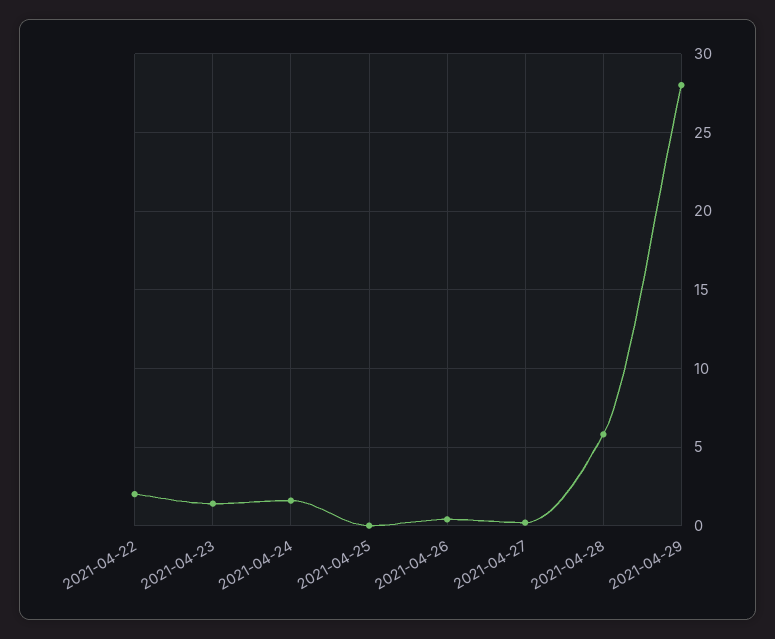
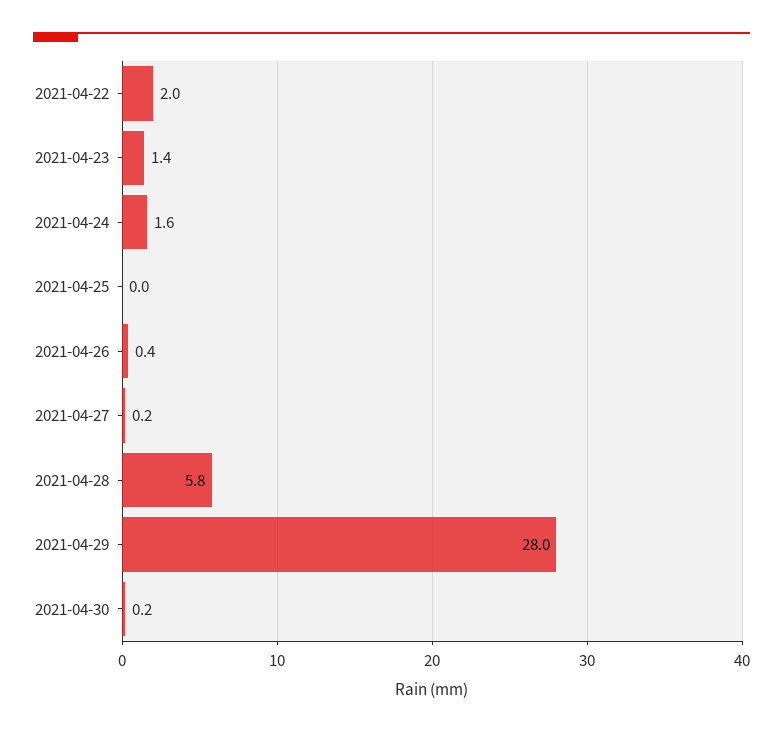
2021-04-30: none -> 0.2

